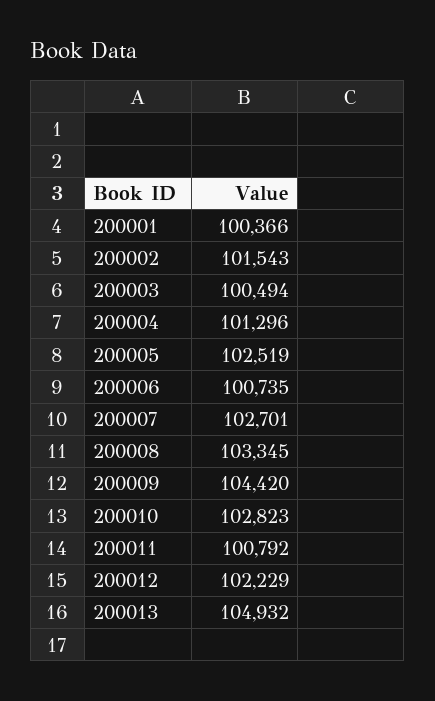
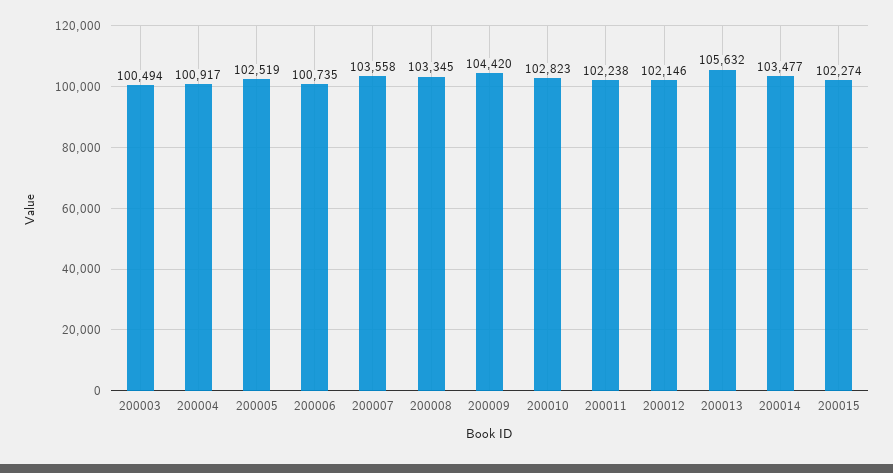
200001: 100366 -> none
200002: 101543 -> none
200004: 101296 -> 100917
200007: 102701 -> 103558
200011: 100792 -> 102238
200012: 102229 -> 102146
200013: 104932 -> 105632
200014: none -> 103477
200015: none -> 102274

